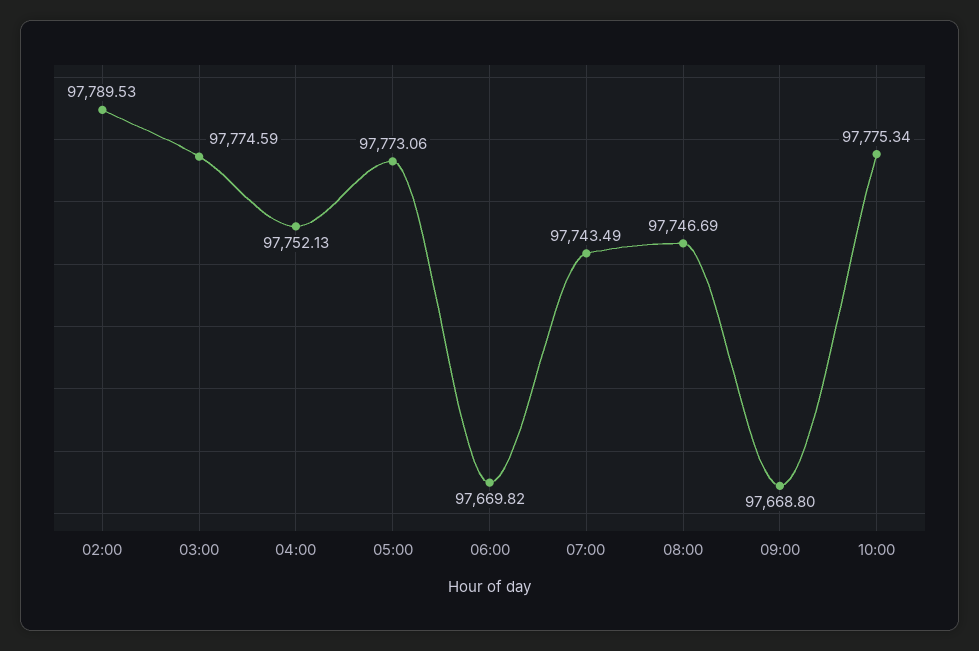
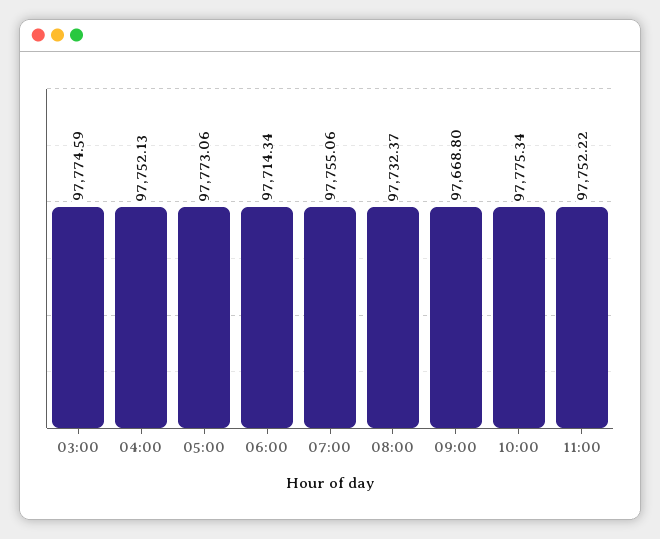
02:00: 97789.53 -> none
06:00: 97669.82 -> 97714.34
07:00: 97743.49 -> 97755.06
08:00: 97746.69 -> 97732.37
11:00: none -> 97752.22

